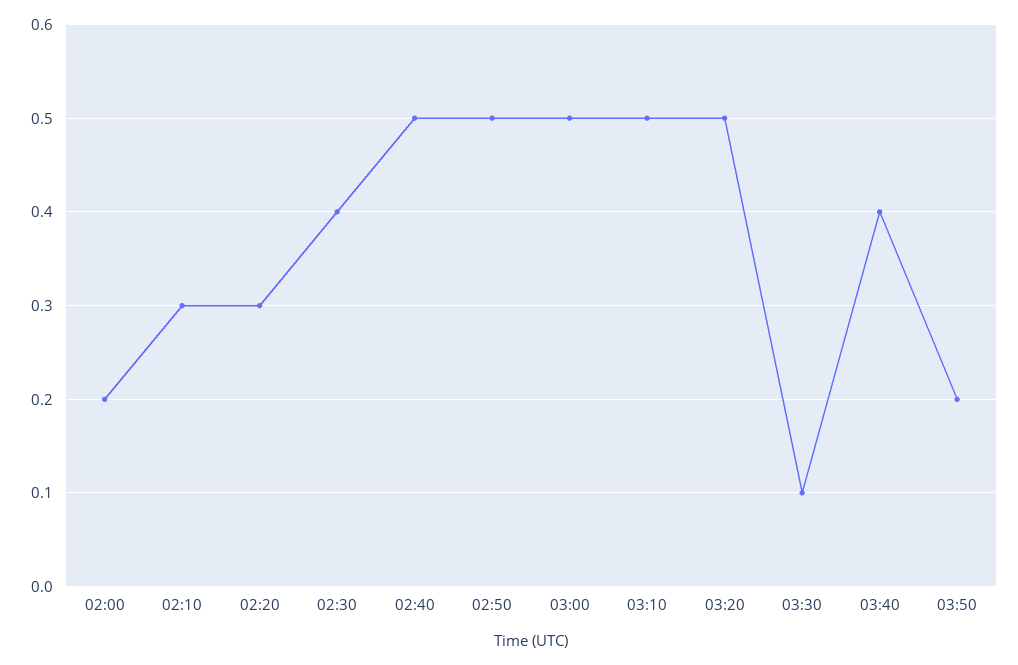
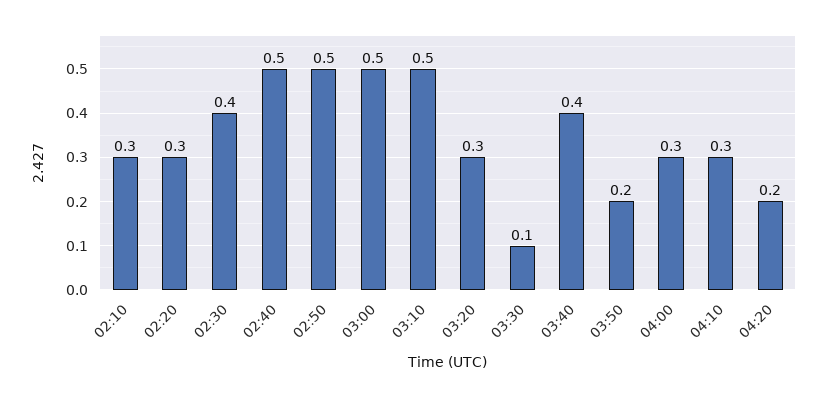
02:00: 0.2 -> none
03:20: 0.5 -> 0.3
04:00: none -> 0.3
04:10: none -> 0.3
04:20: none -> 0.2

